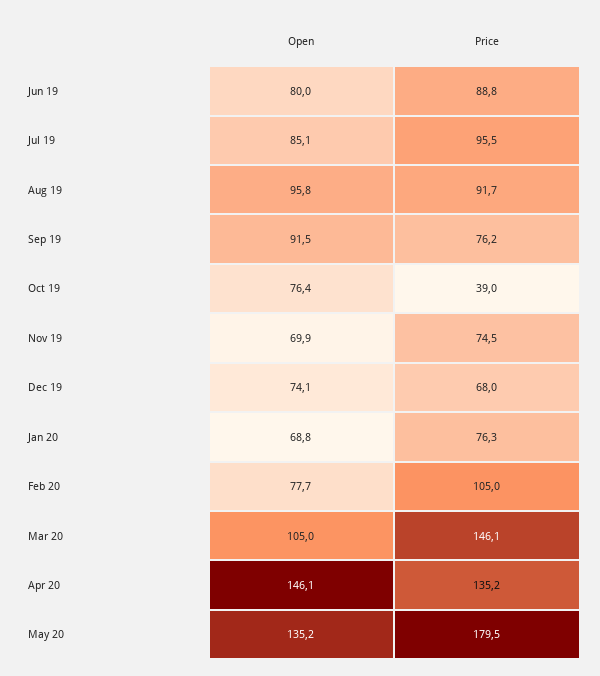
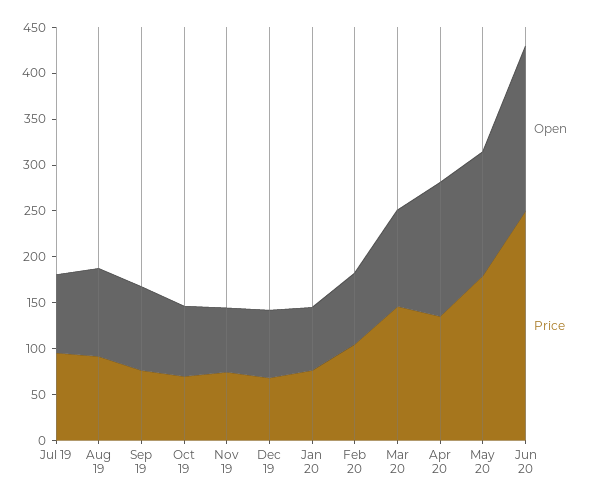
Open, Jun 19: 80 -> none
Price, Jun 19: 88.8 -> none
Price, Oct 19: 39 -> 70
Open, Jun 20: none -> 180
Price, Jun 20: none -> 250

